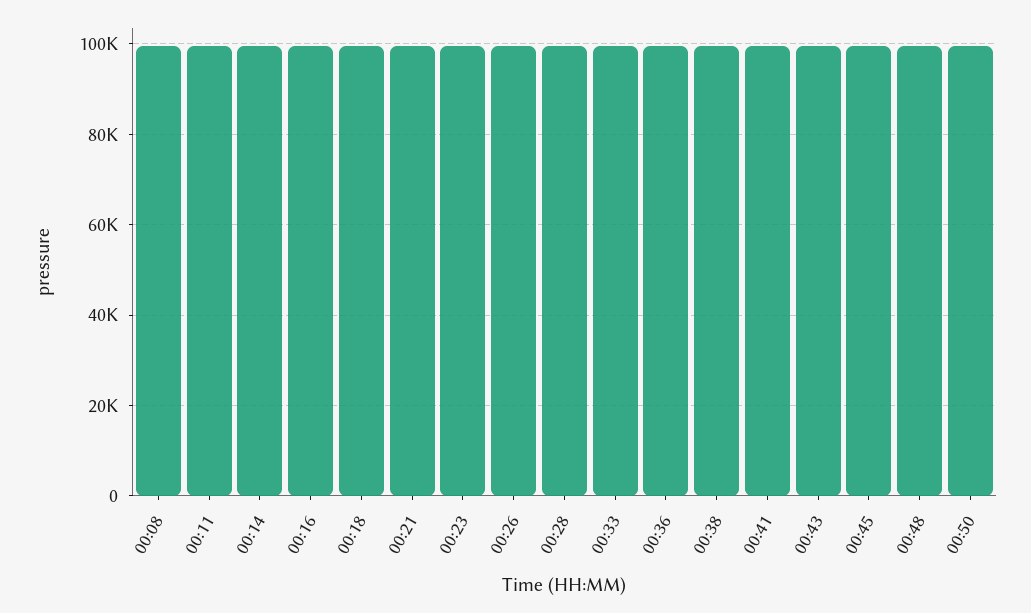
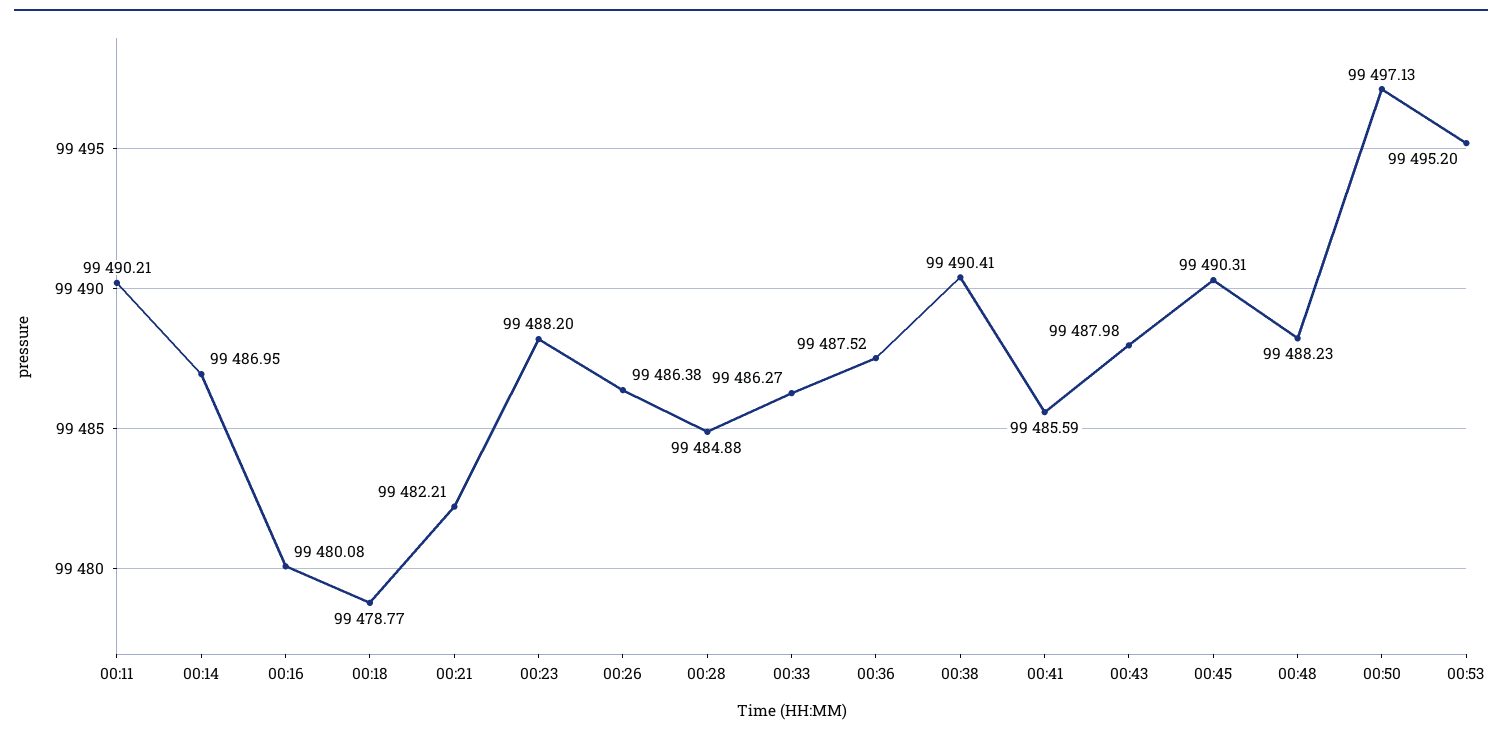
00:08: 100000 -> none
00:53: none -> 99495.2

